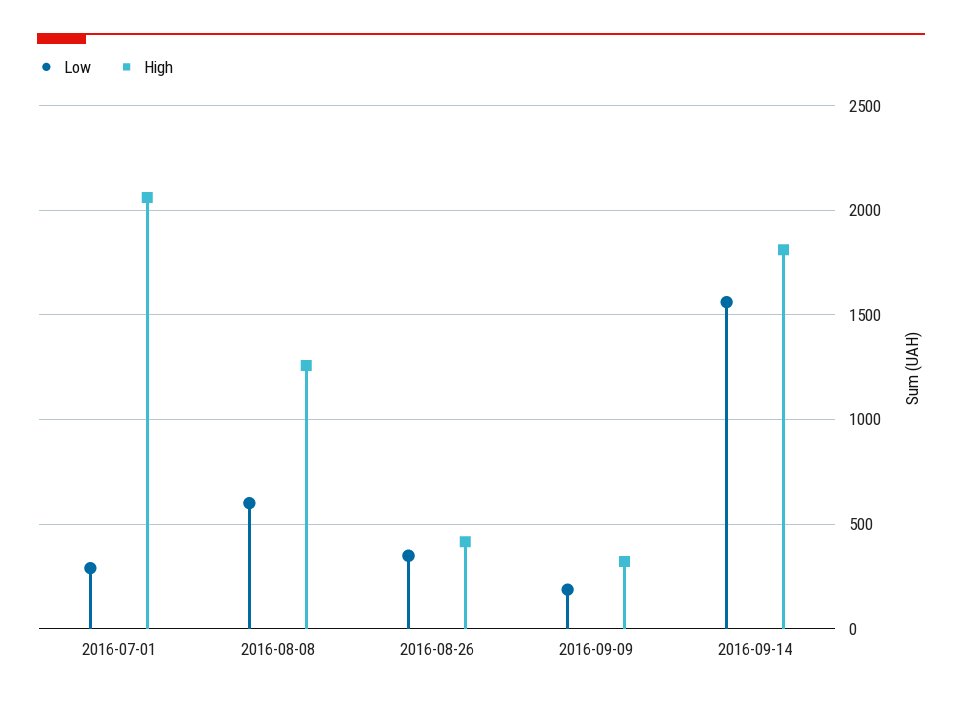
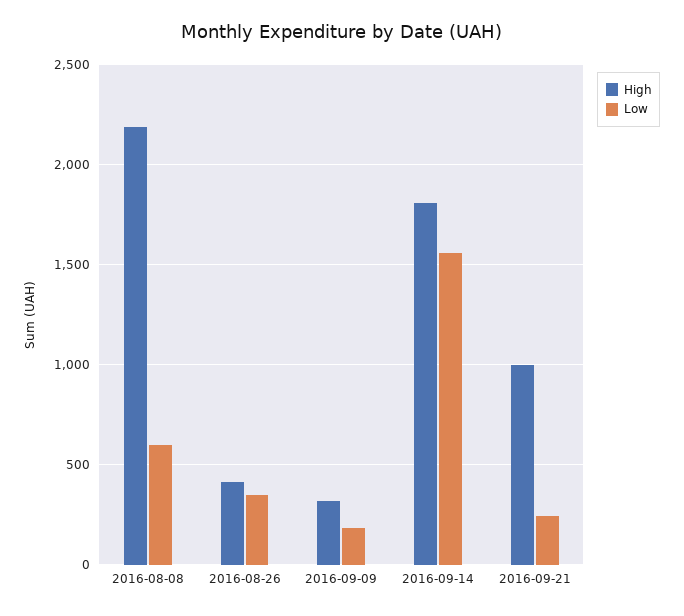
Low, 2016-07-01: 300 -> none
High, 2016-07-01: 2050 -> none
High, 2016-08-08: 1250 -> 2200
High, 2016-09-21: none -> 1000
Low, 2016-09-21: none -> 250

